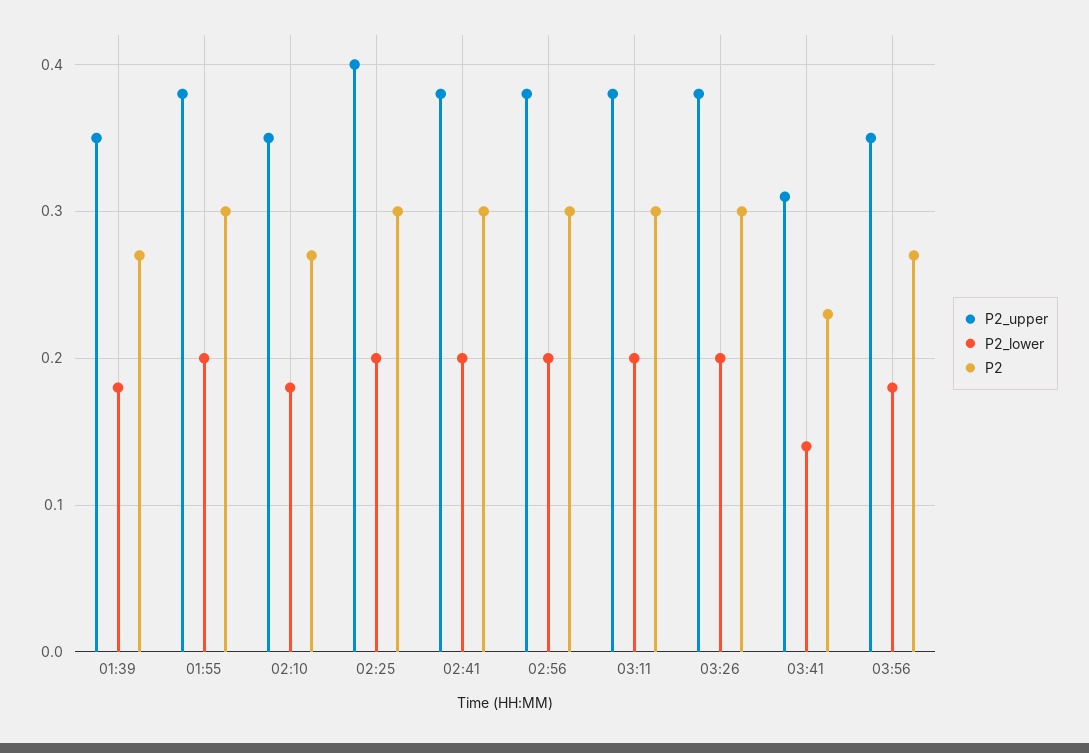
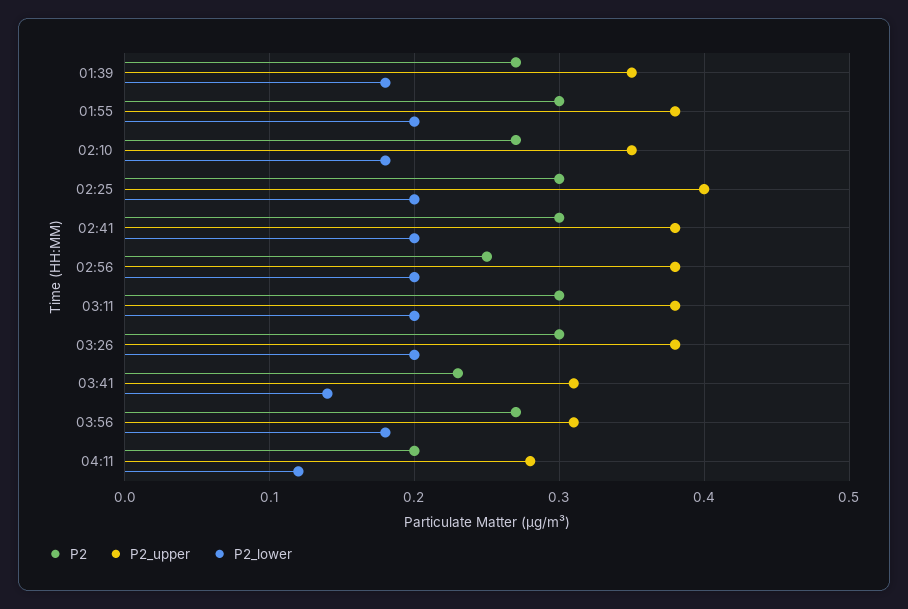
P2, 02:56: 0.3 -> 0.25
P2_upper, 03:56: 0.35 -> 0.31
P2, 04:11: none -> 0.2
P2_upper, 04:11: none -> 0.28
P2_lower, 04:11: none -> 0.12

